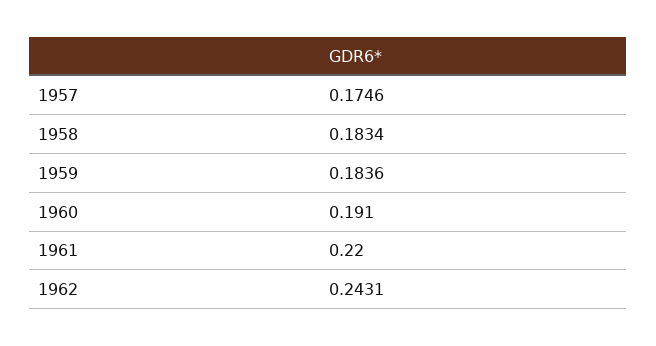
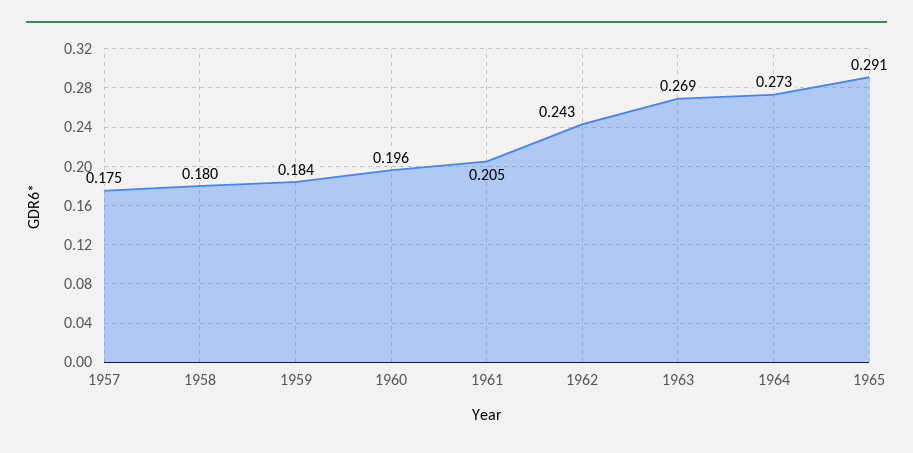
1958: 0.1834 -> 0.18
1960: 0.191 -> 0.196
1961: 0.22 -> 0.205
1963: none -> 0.269
1964: none -> 0.273
1965: none -> 0.291

